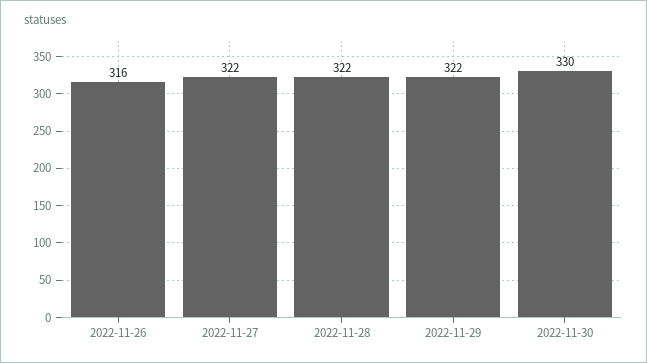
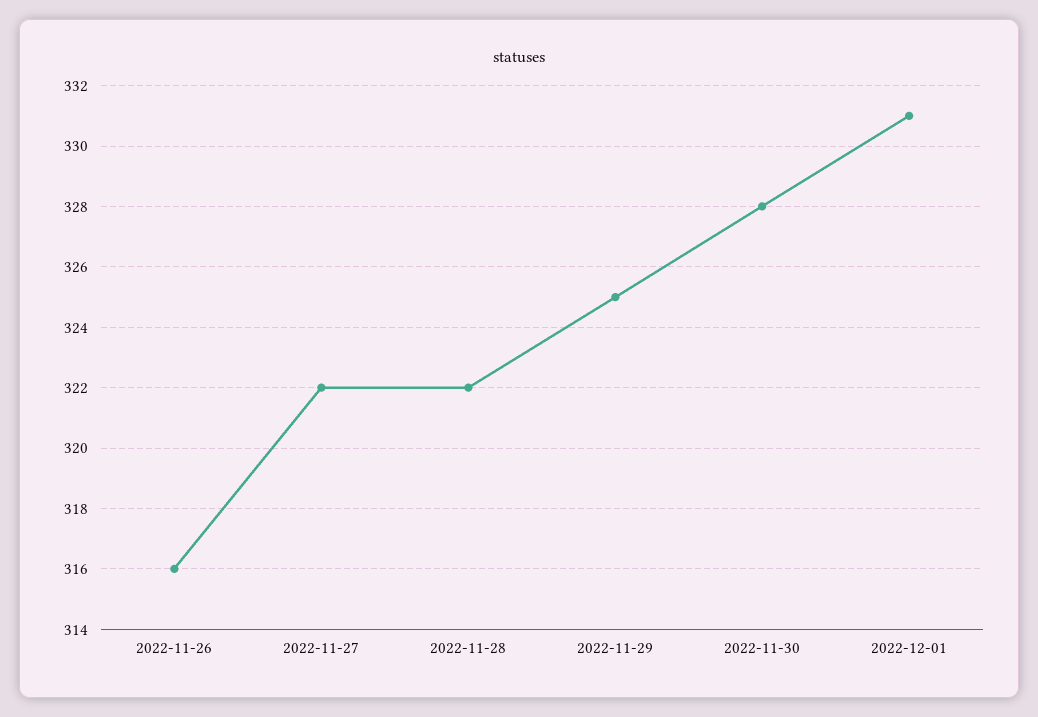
2022-11-29: 322 -> 325
2022-11-30: 330 -> 328
2022-12-01: none -> 331

